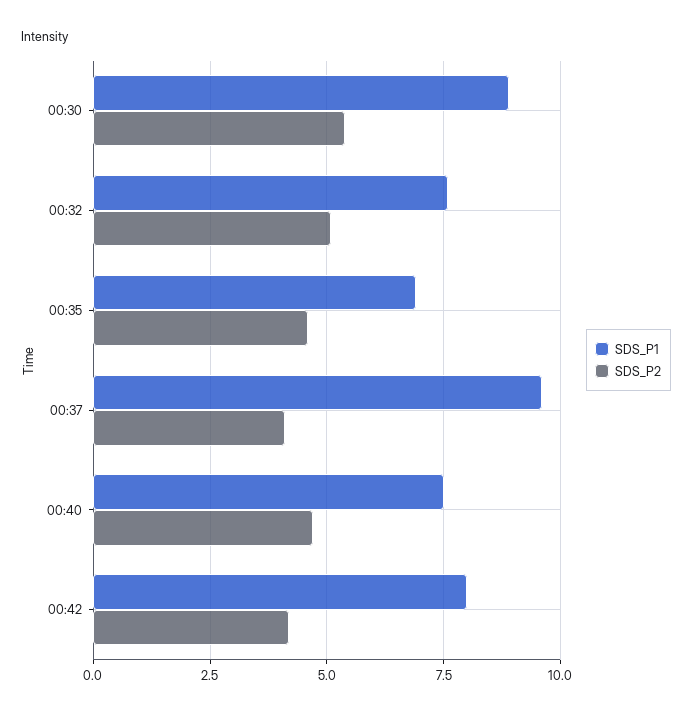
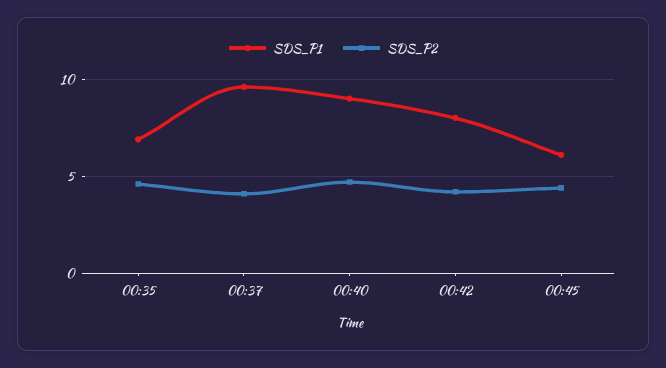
SDS_P1, 00:30: 9 -> none
SDS_P2, 00:30: 5.5 -> none
SDS_P1, 00:32: 7.5 -> none
SDS_P2, 00:32: 5 -> none
SDS_P1, 00:40: 7.5 -> 9
SDS_P1, 00:45: none -> 6
SDS_P2, 00:45: none -> 4.5

